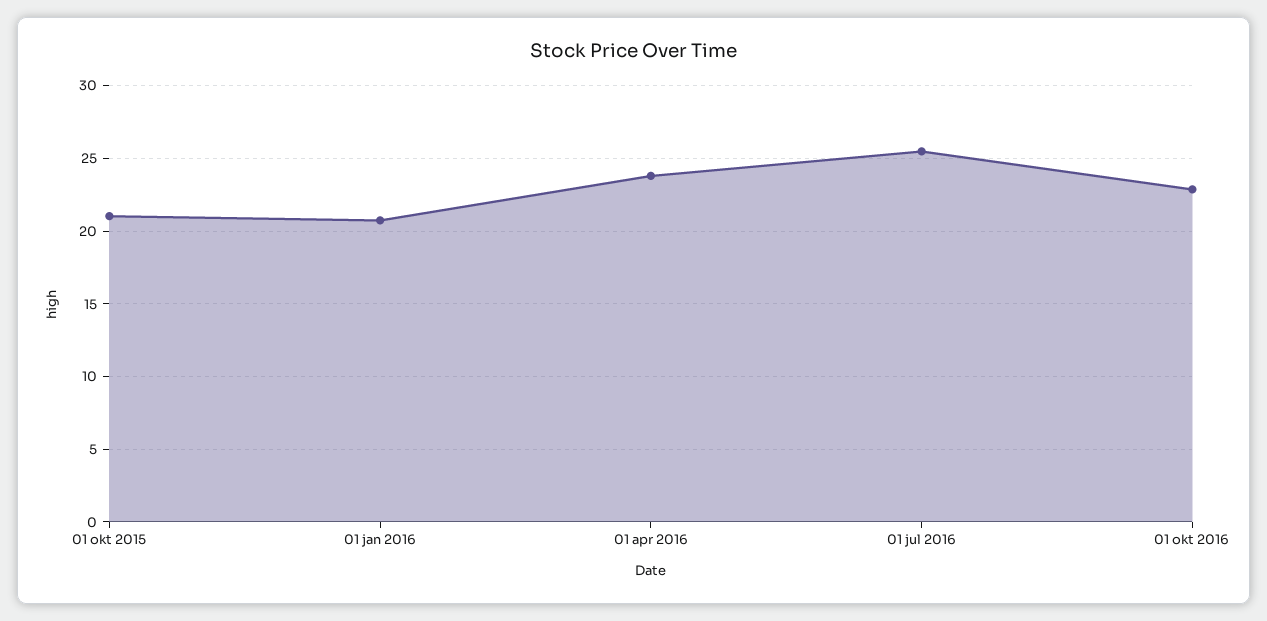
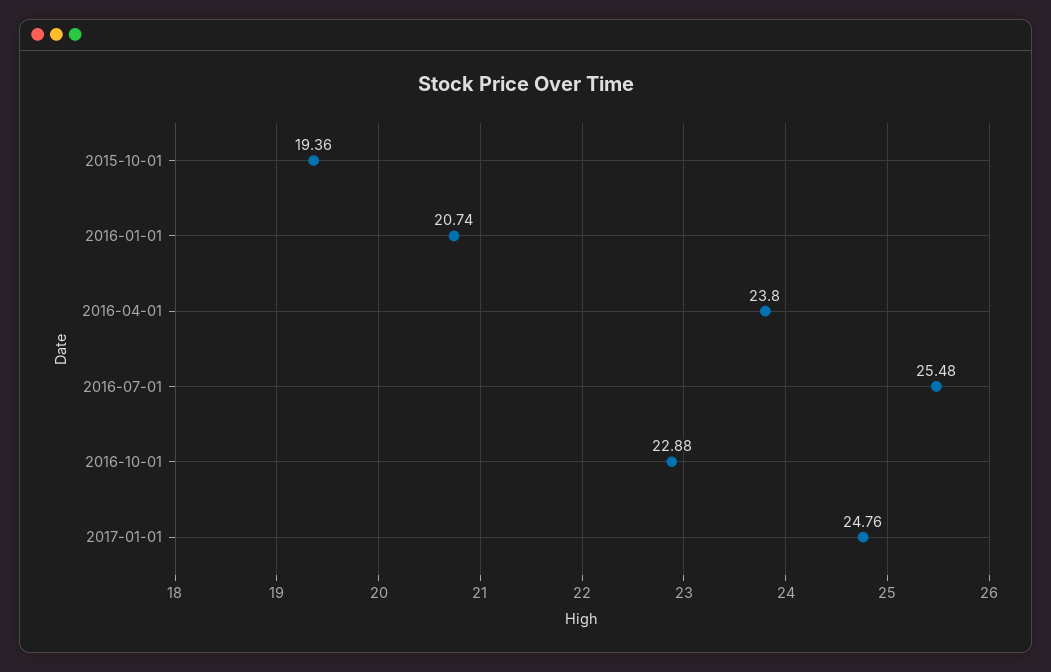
01 okt 2015: 21 -> 19.36
2017-01-01: none -> 24.76

